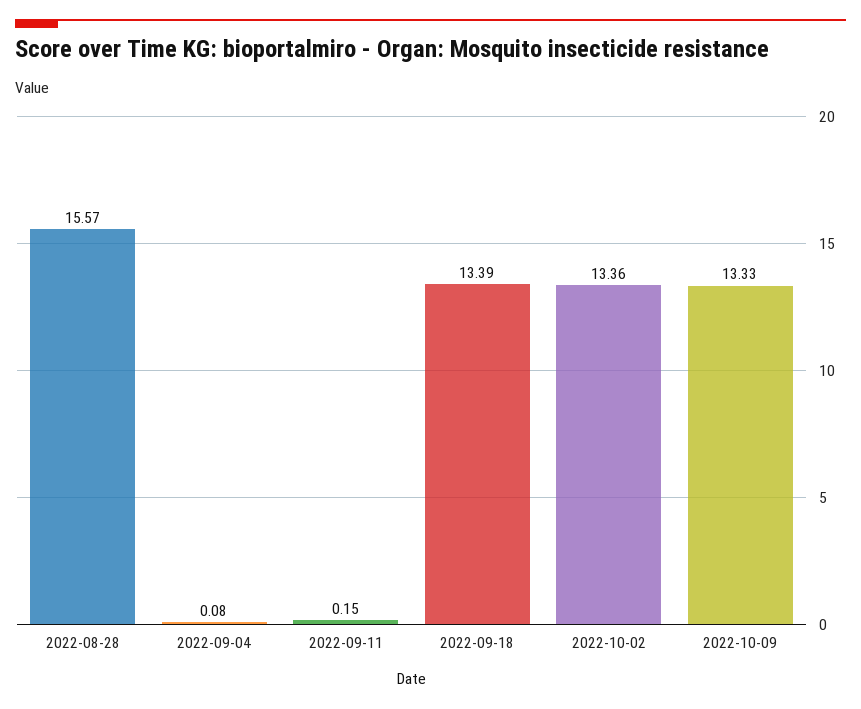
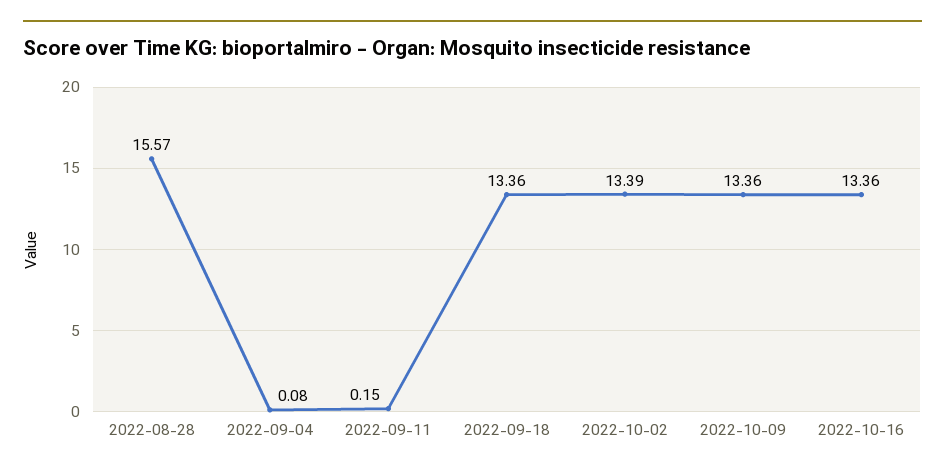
2022-09-18: 13.39 -> 13.36
2022-10-02: 13.36 -> 13.39
2022-10-09: 13.33 -> 13.36
2022-10-16: none -> 13.36

